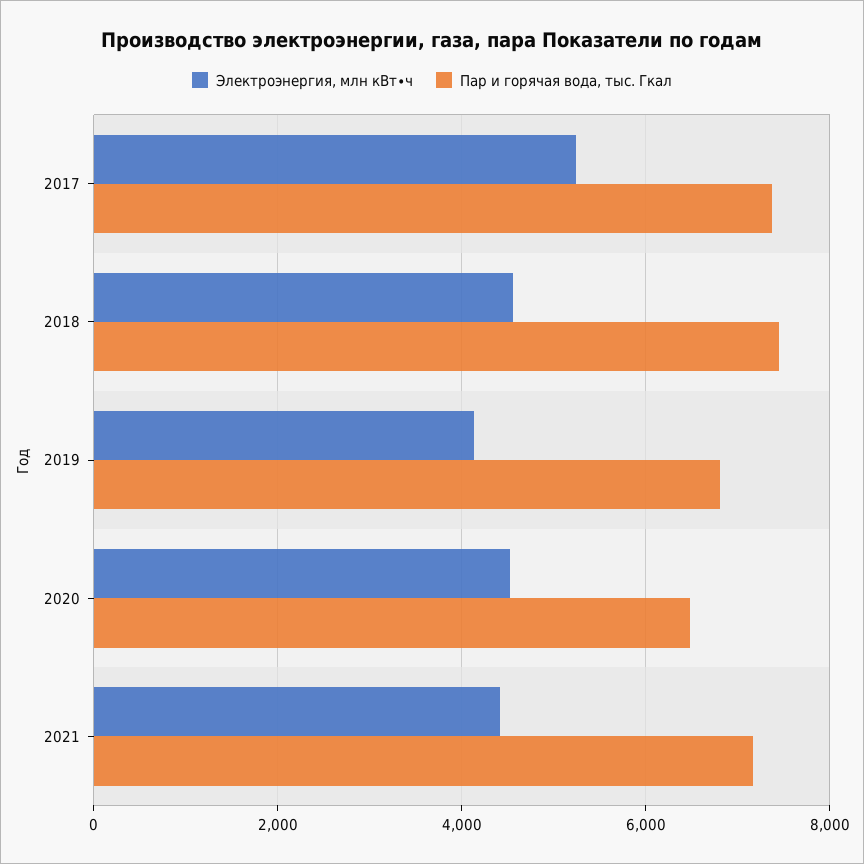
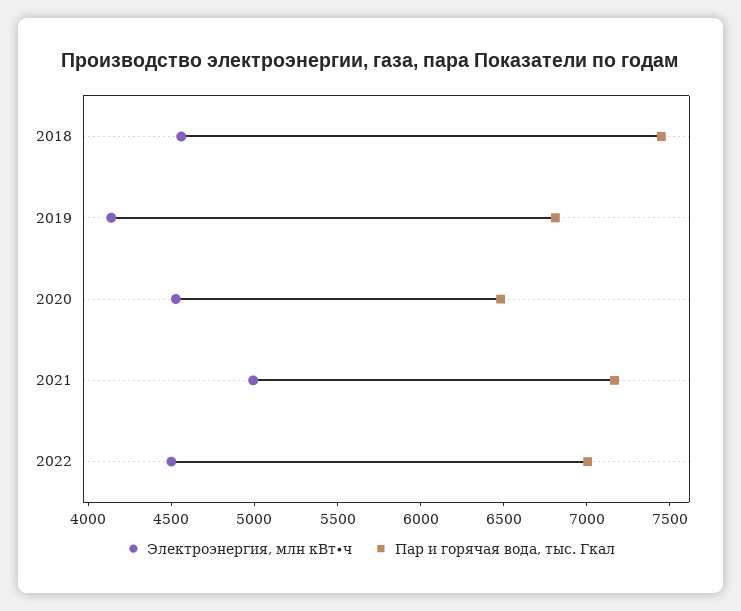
Электроэнергия, млн кВт∙ч, 2017: 5200 -> none
Пар и горячая вода, тыс. Гкал, 2017: 7400 -> none
Электроэнергия, млн кВт∙ч, 2021: 4400 -> 5000
Электроэнергия, млн кВт∙ч, 2022: none -> 4500
Пар и горячая вода, тыс. Гкал, 2022: none -> 7000

